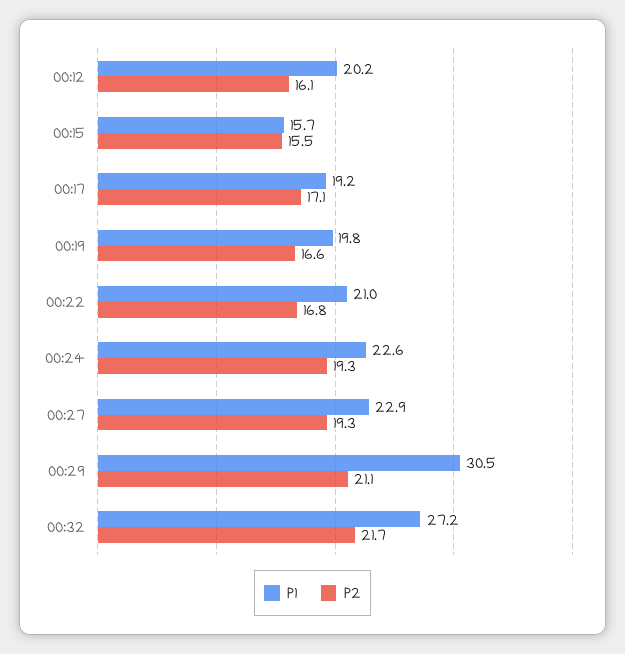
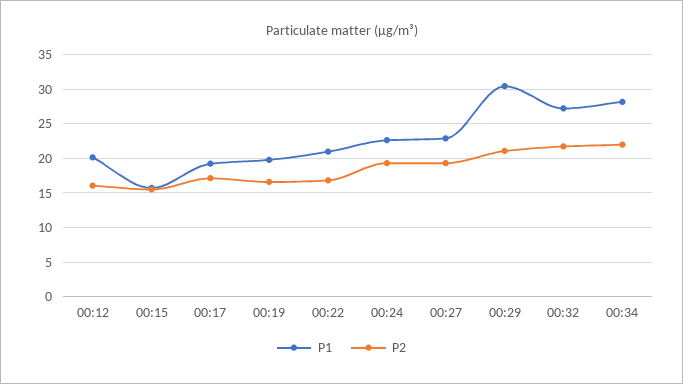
P1, 00:34: none -> 28
P2, 00:34: none -> 22

